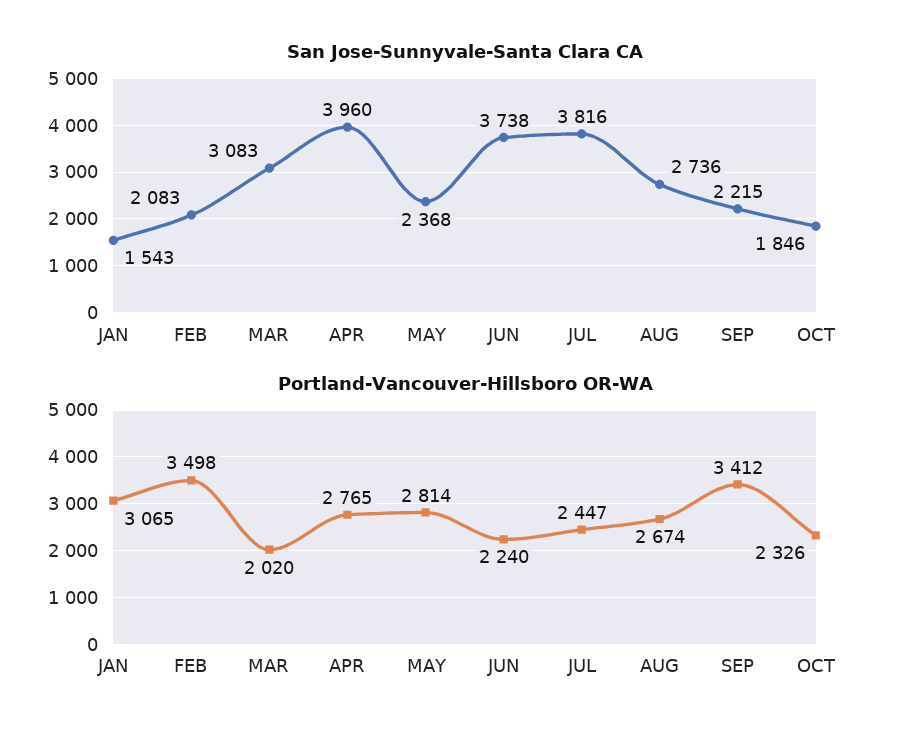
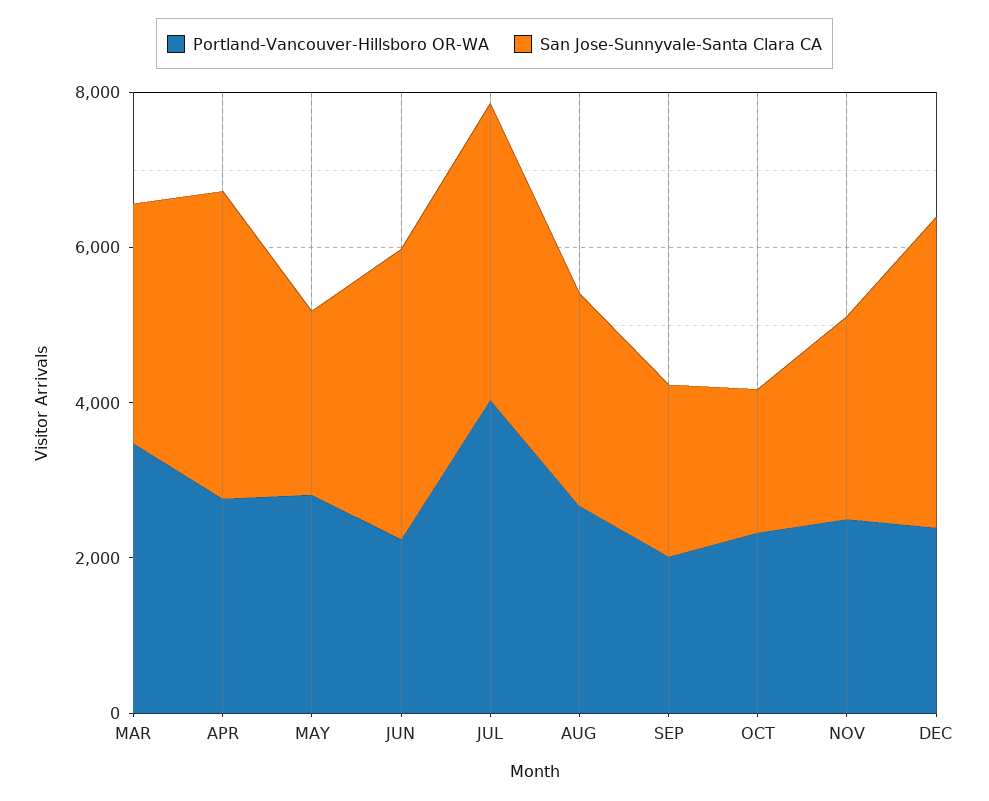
San Jose-Sunnyvale-Santa Clara CA, JAN: 1543 -> none
San Jose-Sunnyvale-Santa Clara CA, FEB: 2083 -> none
Portland-Vancouver-Hillsboro OR-WA, JAN: 3065 -> none
Portland-Vancouver-Hillsboro OR-WA, FEB: 3498 -> none
Portland-Vancouver-Hillsboro OR-WA, MAR: 2020 -> 3500
Portland-Vancouver-Hillsboro OR-WA, JUL: 2447 -> 4000
Portland-Vancouver-Hillsboro OR-WA, SEP: 3412 -> 2000
Portland-Vancouver-Hillsboro OR-WA, NOV: none -> 2500
San Jose-Sunnyvale-Santa Clara CA, NOV: none -> 2500
Portland-Vancouver-Hillsboro OR-WA, DEC: none -> 2500
San Jose-Sunnyvale-Santa Clara CA, DEC: none -> 4000

